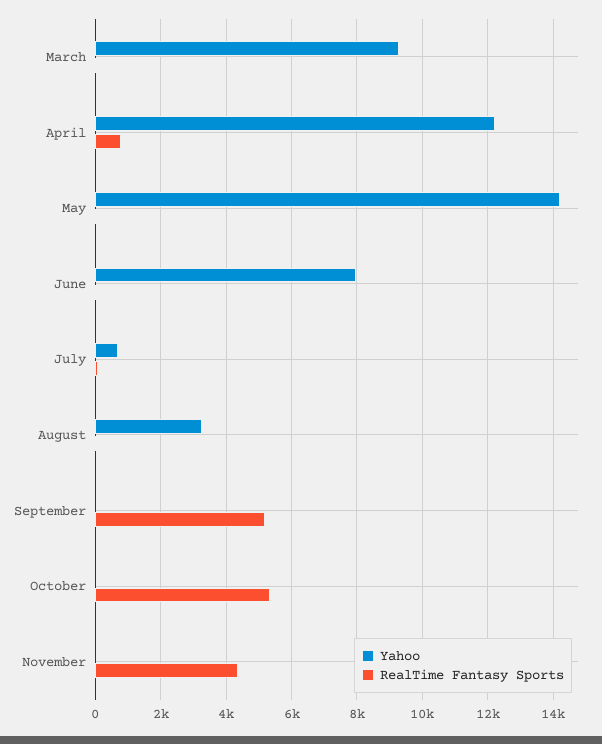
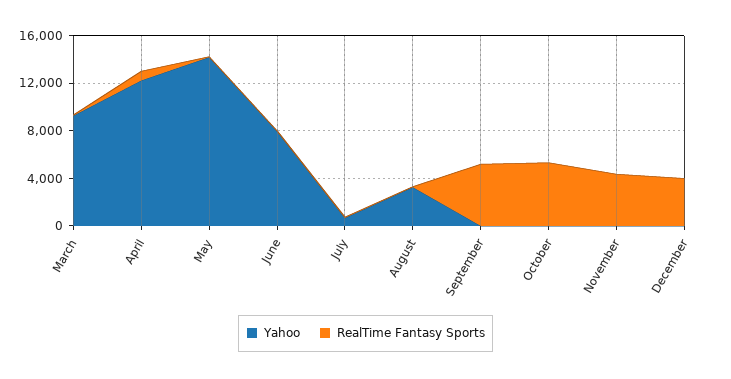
Yahoo, December: none -> 0
RealTime Fantasy Sports, December: none -> 4000

